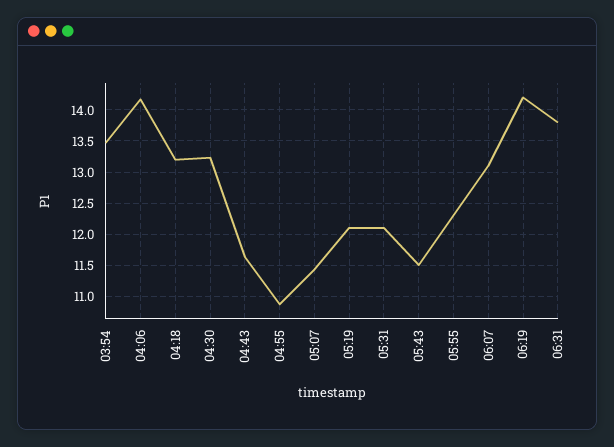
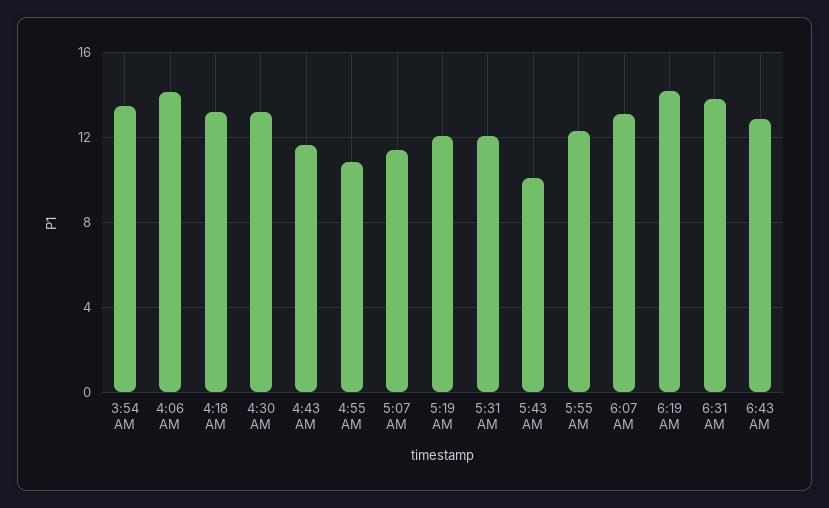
05:43: 11.5 -> 10
6:43 AM: none -> 13

